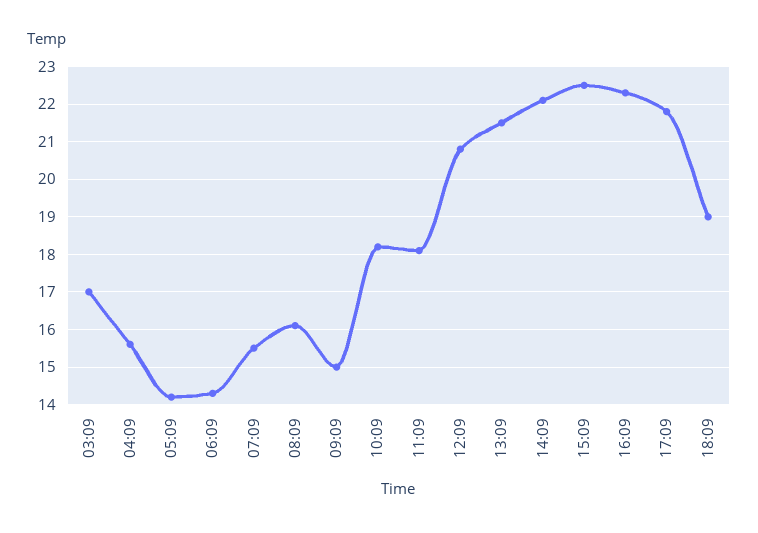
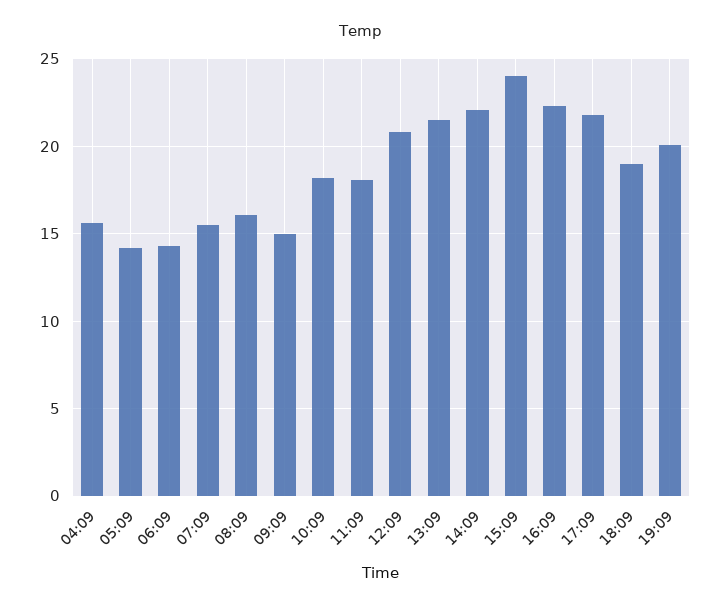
03:09: 17 -> none
15:09: 22.5 -> 24
19:09: none -> 20

